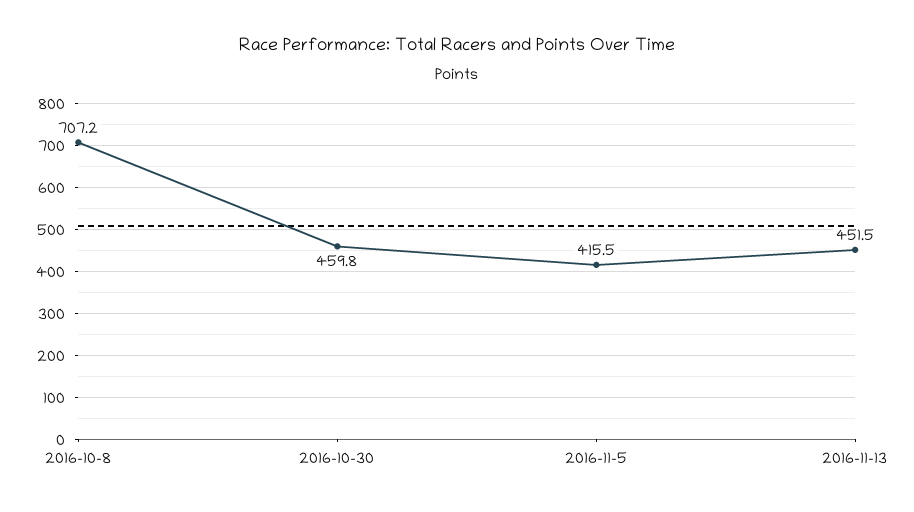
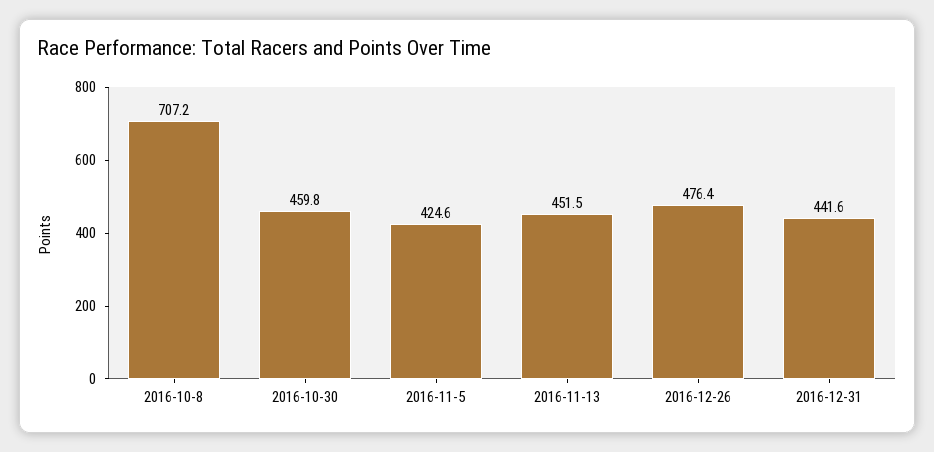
2016-11-5: 415.5 -> 424.6
2016-12-26: none -> 476.4
2016-12-31: none -> 441.6

